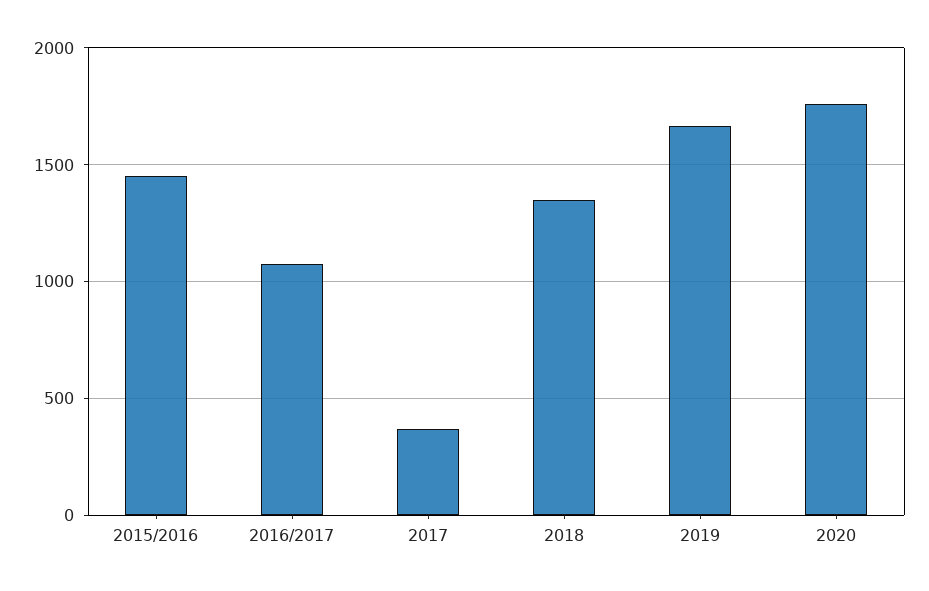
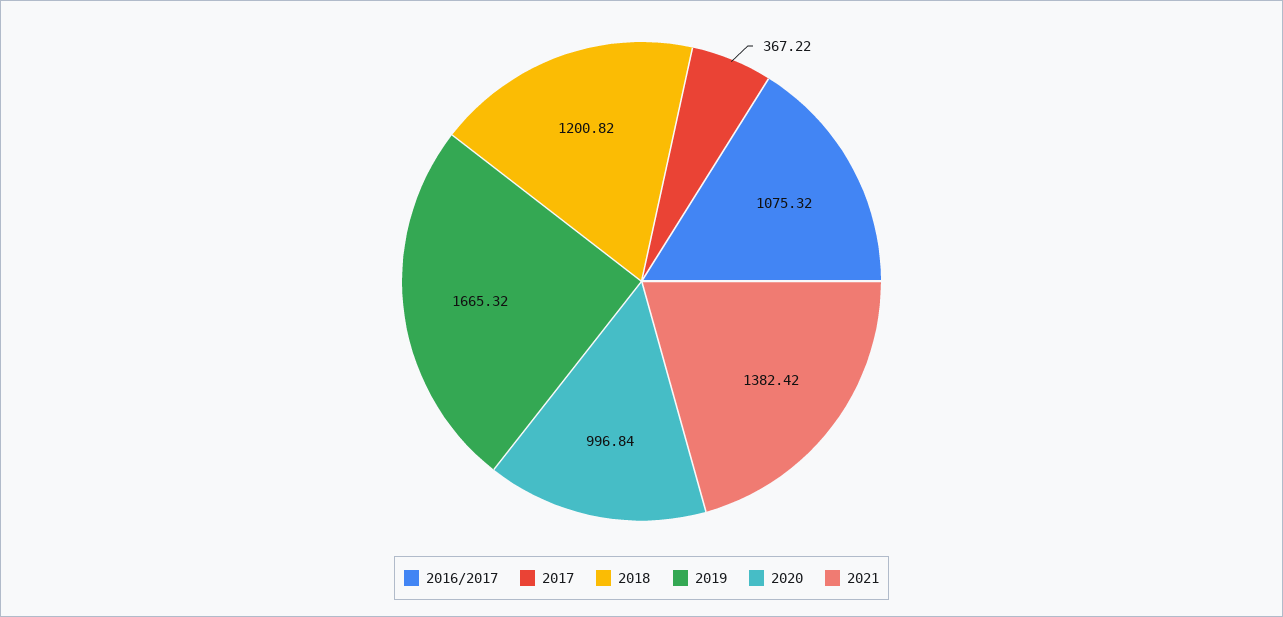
2015/2016: 1450 -> none
2018: 1350 -> 1200.82
2020: 1750 -> 996.84
2021: none -> 1382.42

